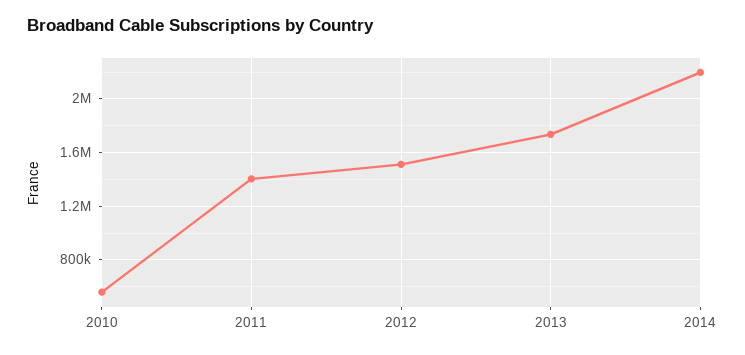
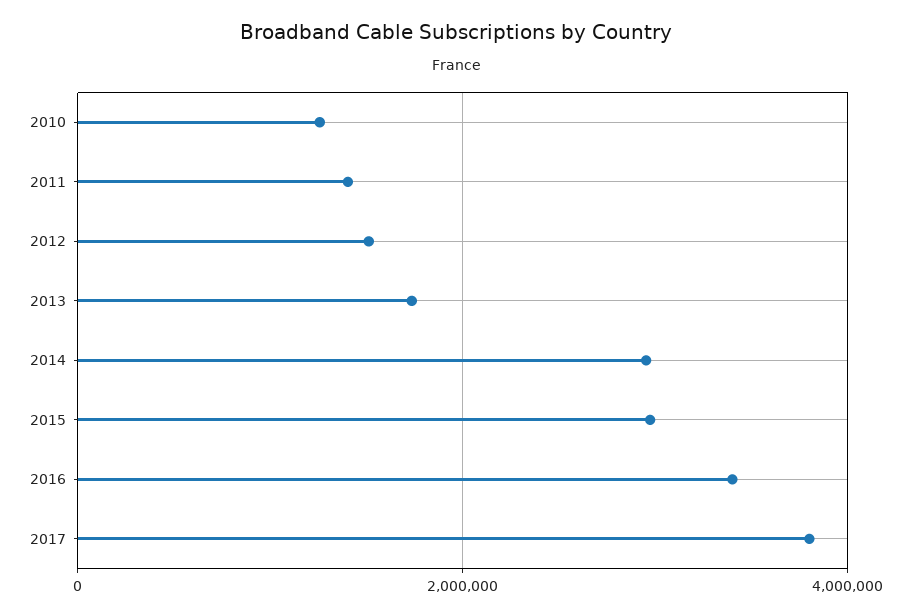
2010: 550000 -> 1200000
2014: 2200000 -> 3000000
2015: none -> 3000000
2016: none -> 3400000
2017: none -> 3800000

